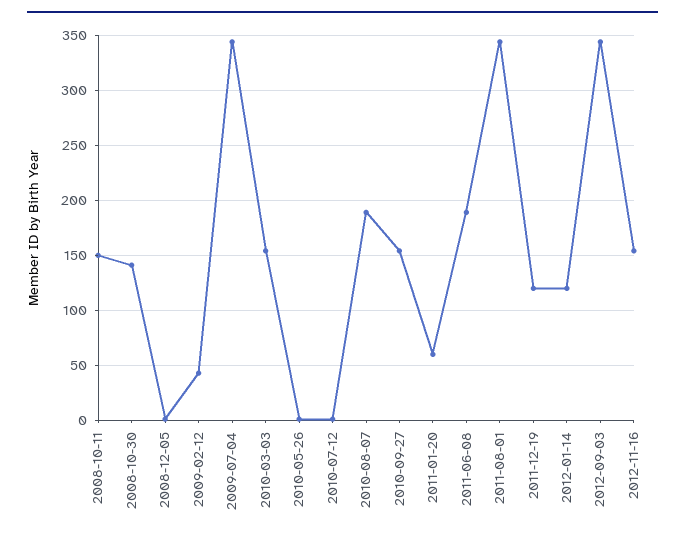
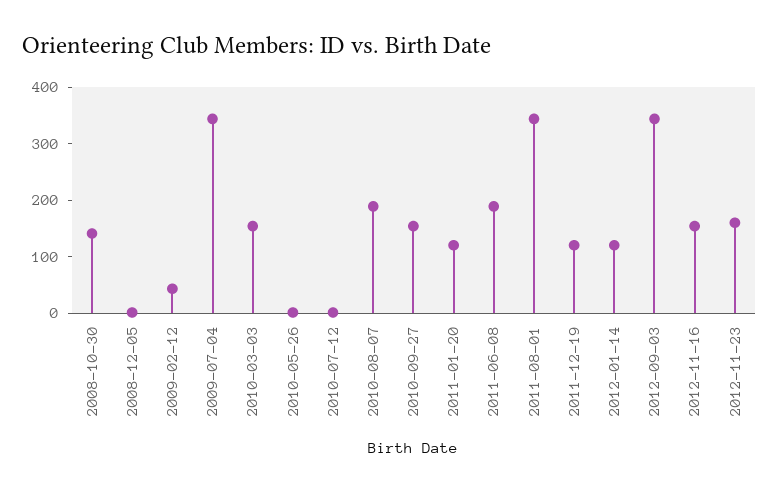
2008-10-11: 150 -> none
2011-01-20: 60 -> 120
2012-11-23: none -> 160

